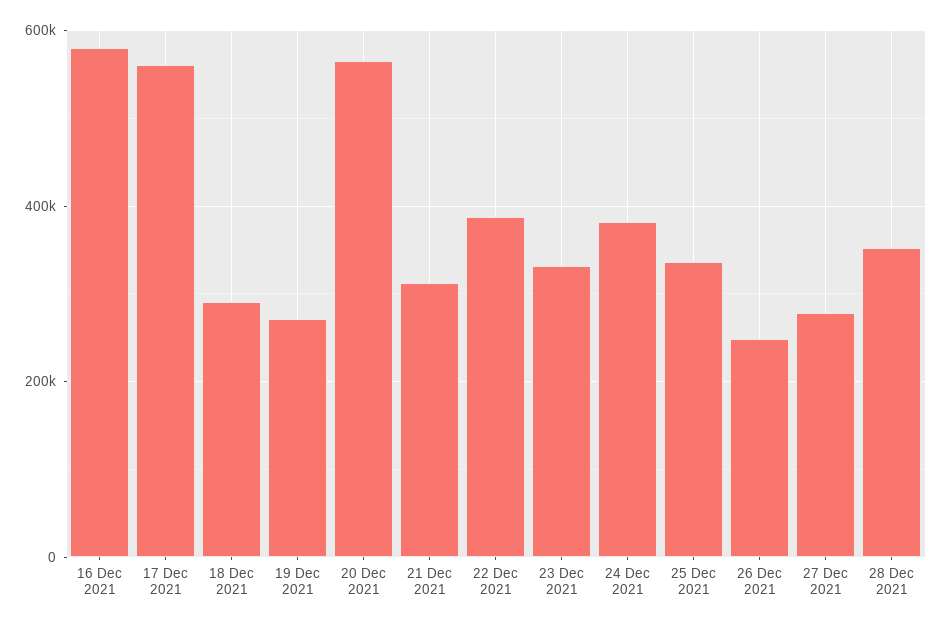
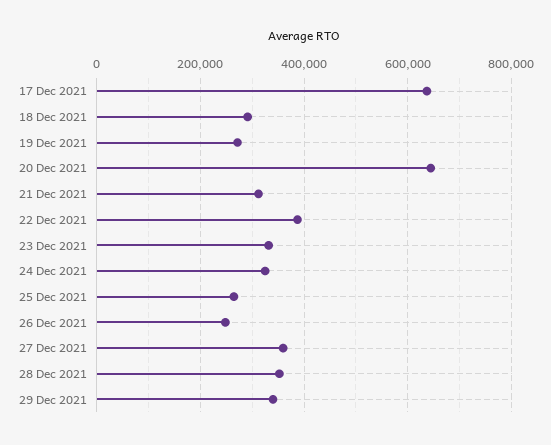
16 Dec 2021: 580000 -> none
17 Dec 2021: 560000 -> 640000
20 Dec 2021: 560000 -> 640000
24 Dec 2021: 380000 -> 320000
25 Dec 2021: 340000 -> 260000
27 Dec 2021: 280000 -> 360000
29 Dec 2021: none -> 340000

